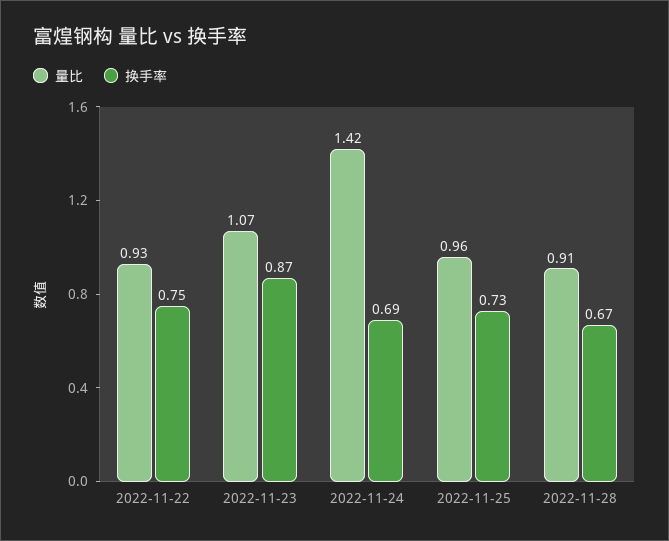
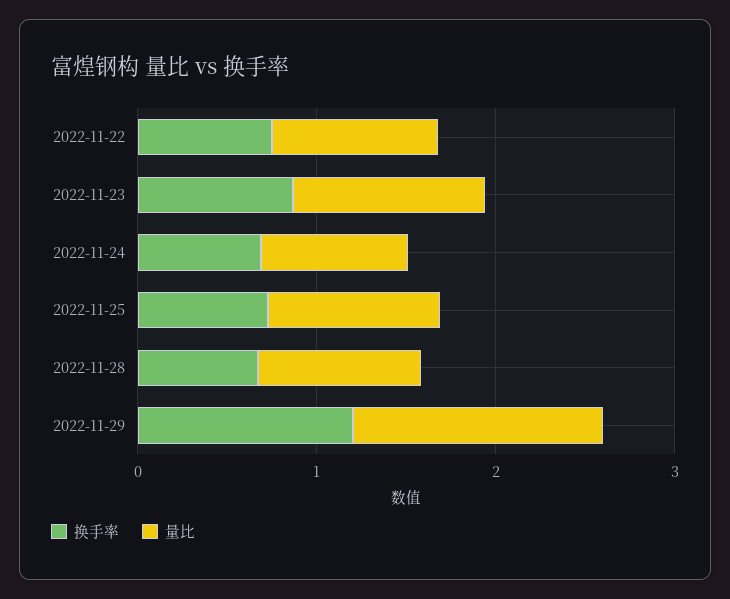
量比, 2022-11-24: 1.42 -> 0.8
换手率, 2022-11-29: none -> 1.2
量比, 2022-11-29: none -> 1.4

